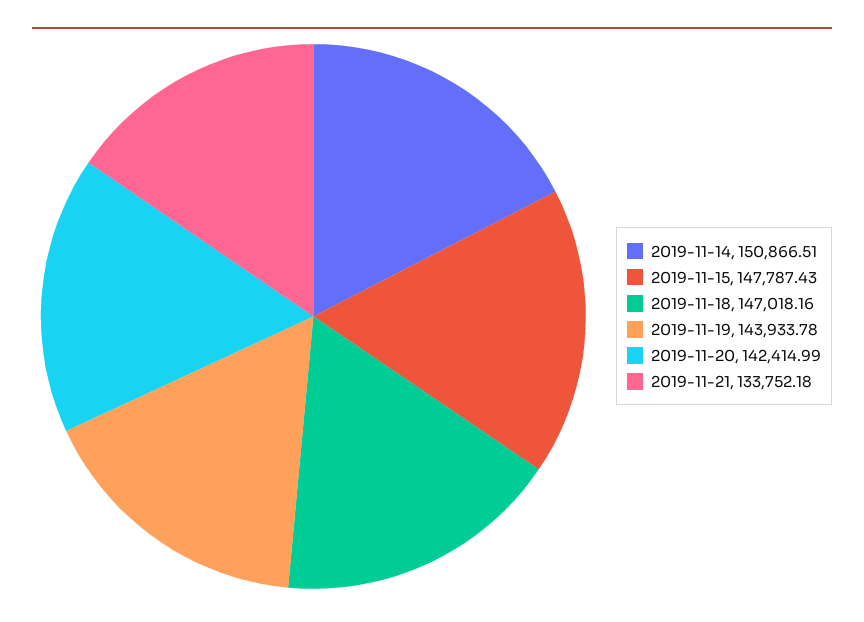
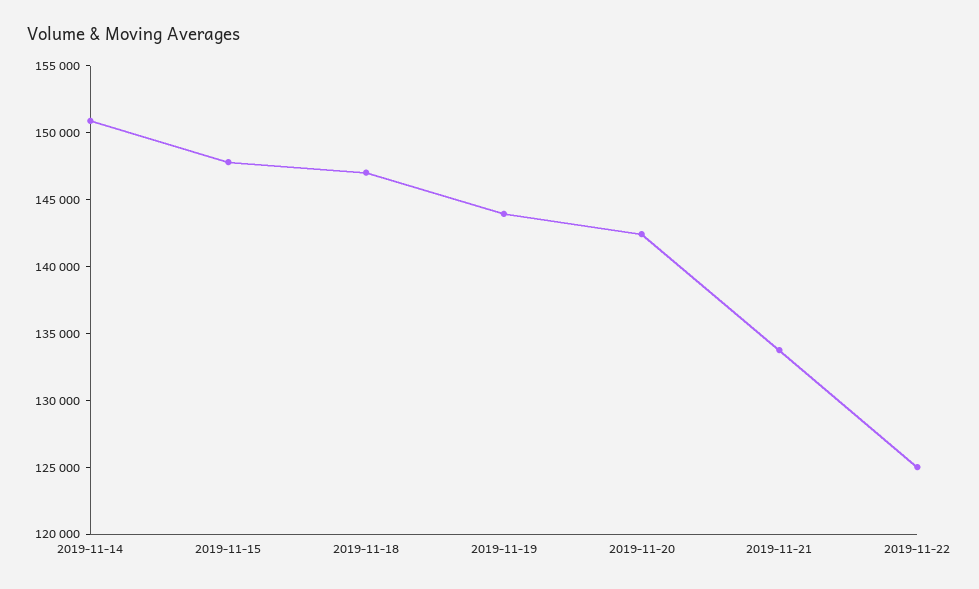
2019-11-22: none -> 125000

